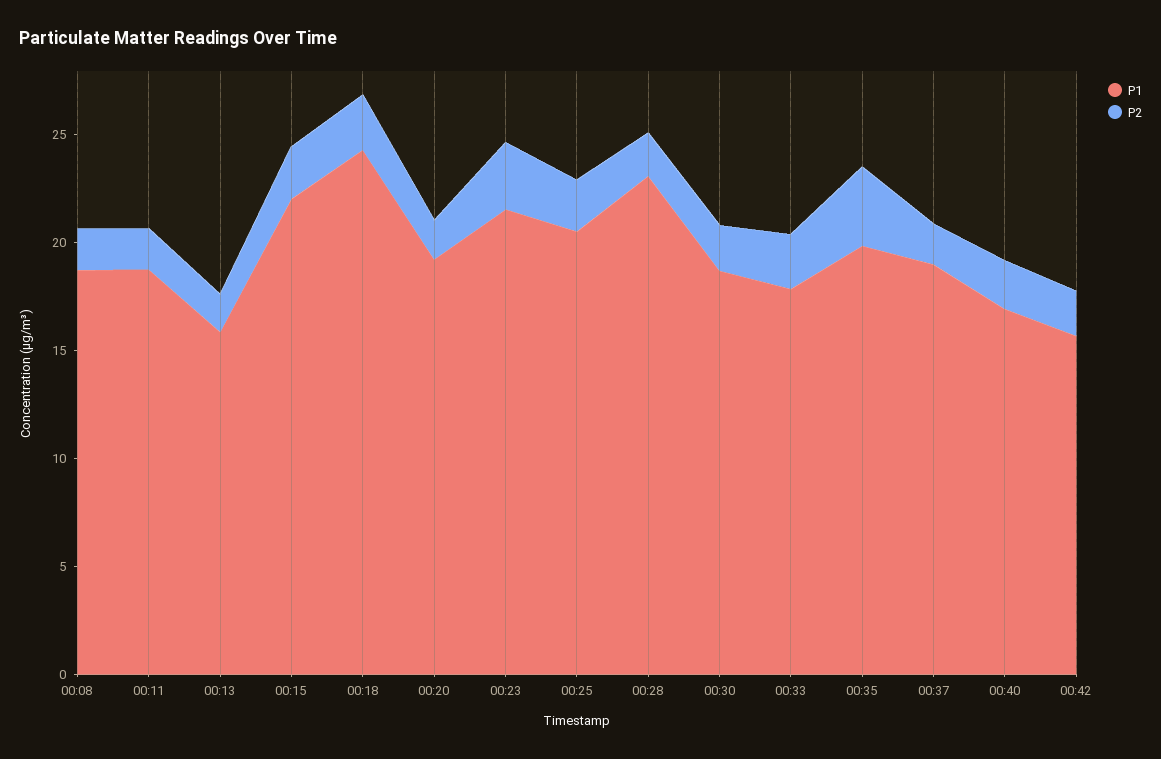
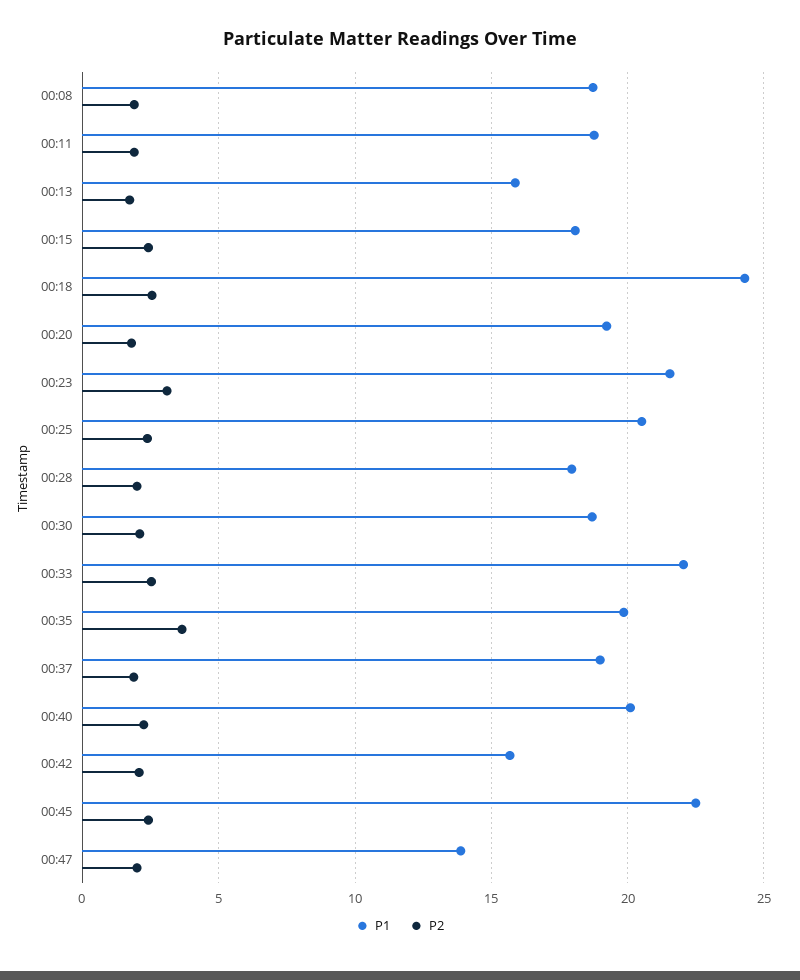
P1, 00:15: 22 -> 18
P1, 00:28: 23 -> 18
P1, 00:33: 18 -> 22
P1, 00:40: 17 -> 20
P1, 00:45: none -> 22.5
P2, 00:45: none -> 2.5
P1, 00:47: none -> 14
P2, 00:47: none -> 2

